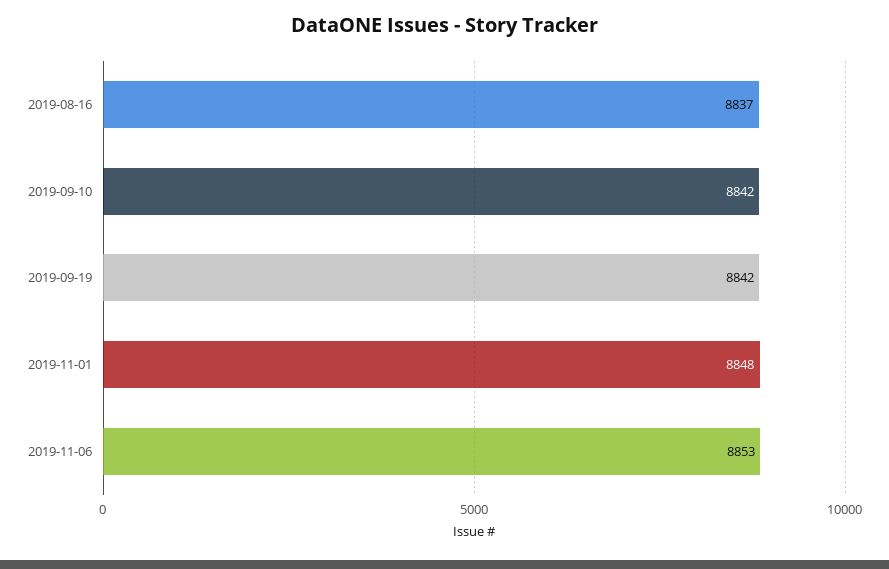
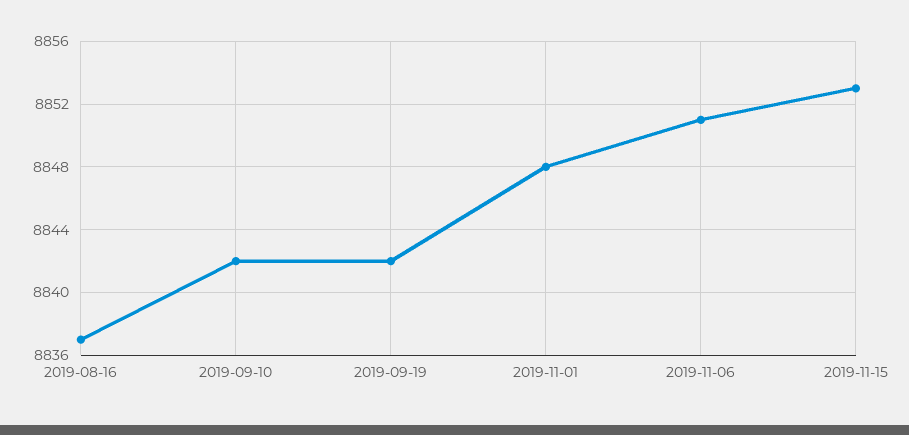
2019-11-06: 8853 -> 8851
2019-11-15: none -> 8853

